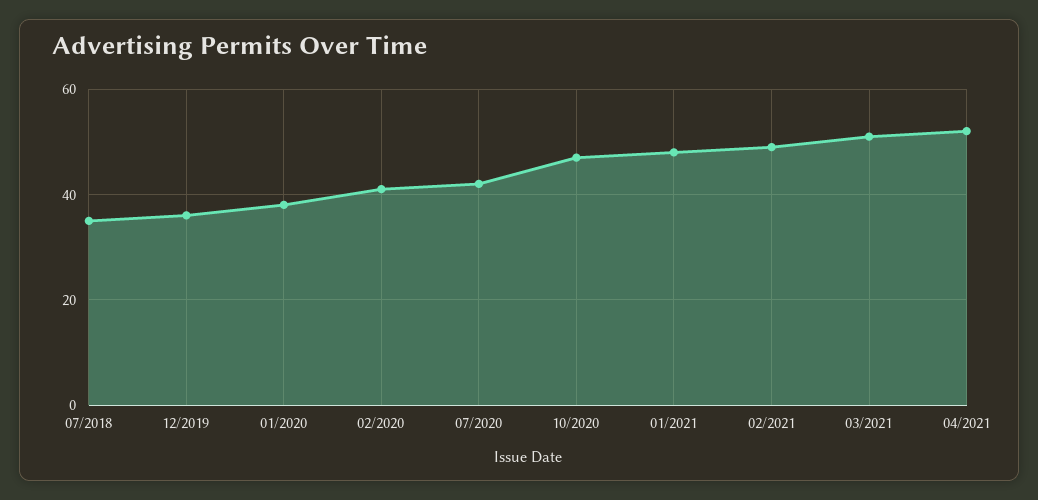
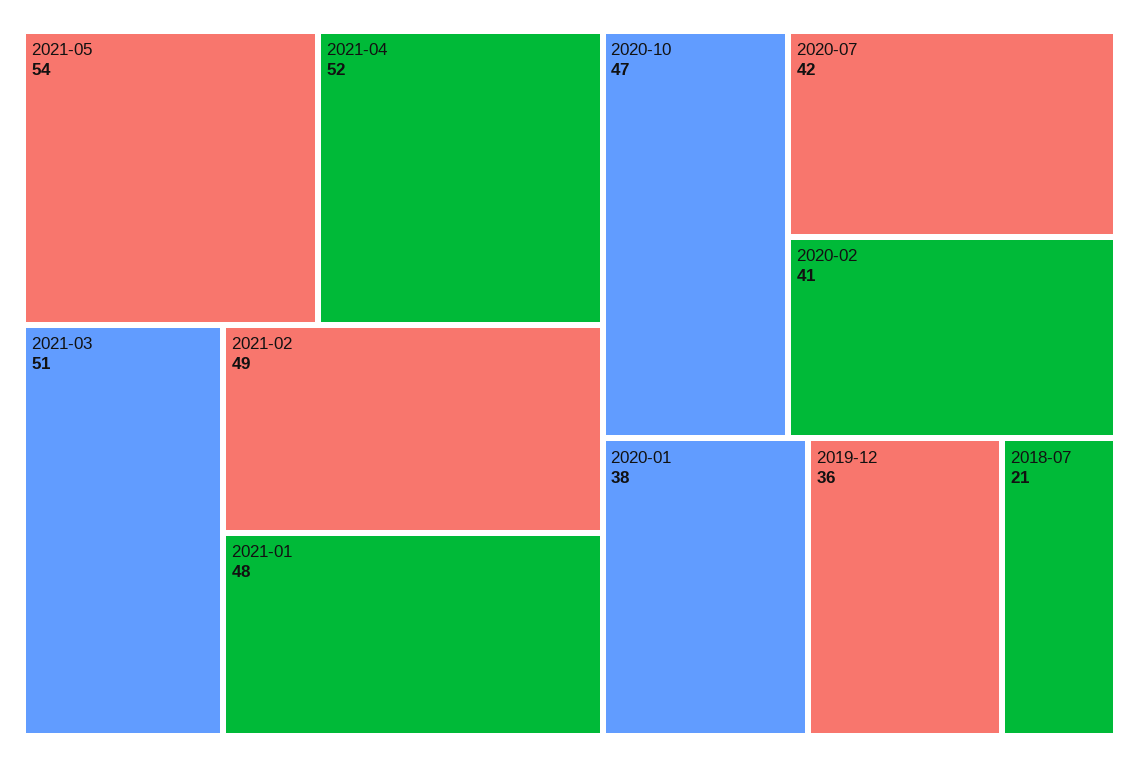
07/2018: 35 -> 21
2021-05: none -> 54

